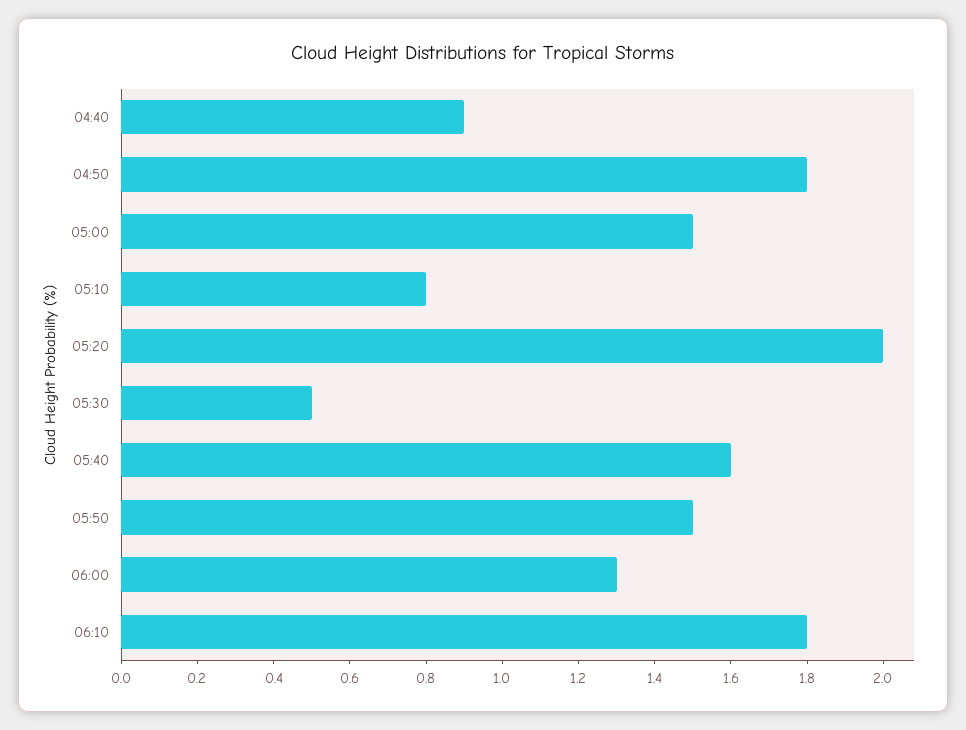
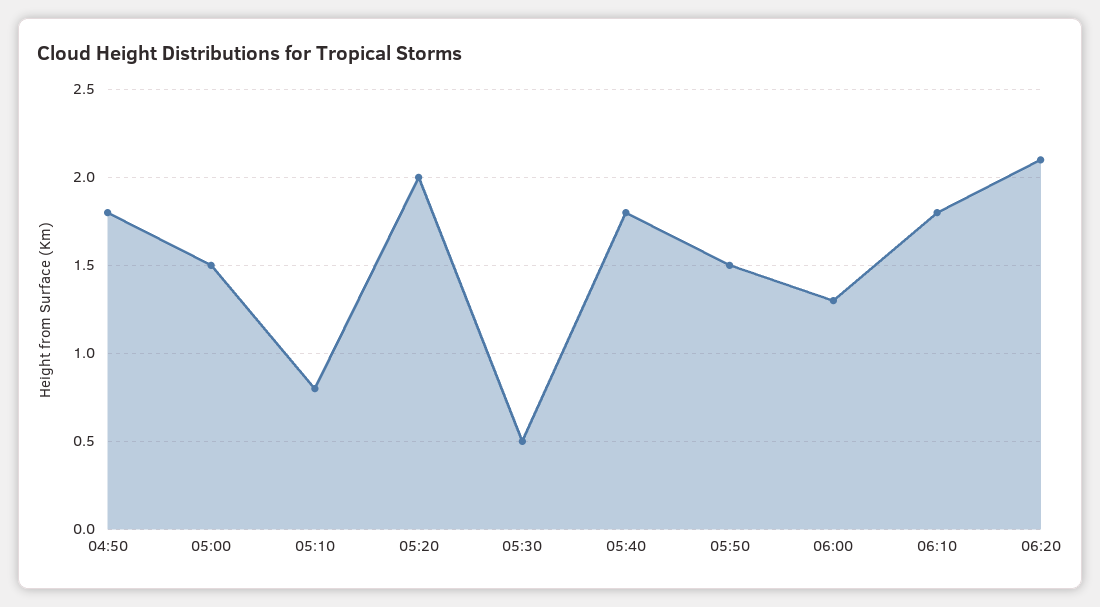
04:40: 0.9 -> none
05:40: 1.6 -> 1.8
06:20: none -> 2.1

